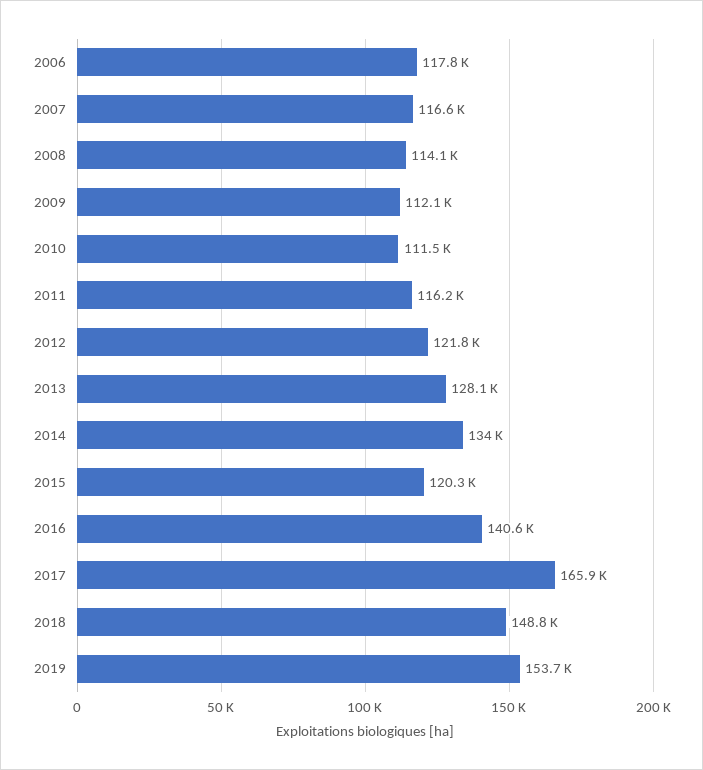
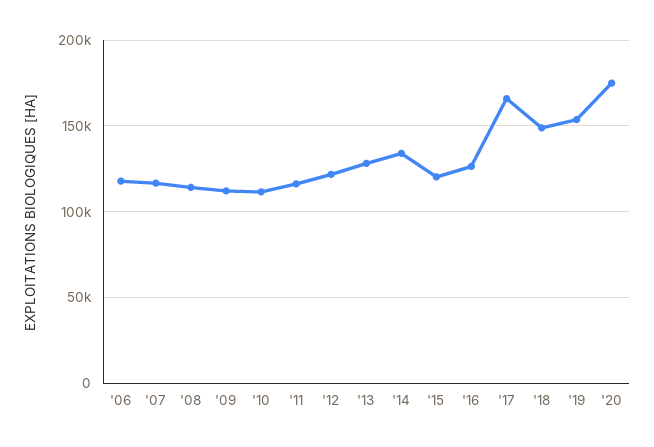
2016: 140600 -> 125000
'20: none -> 175000

